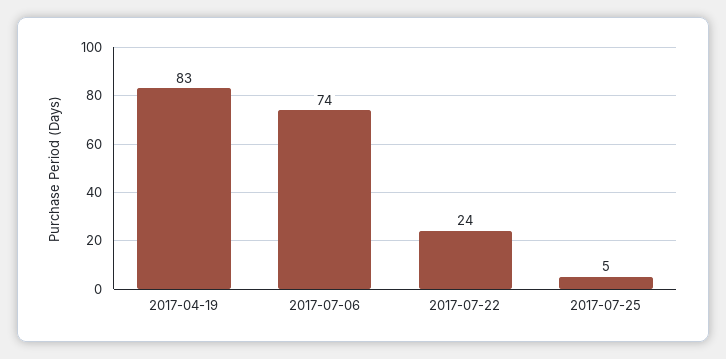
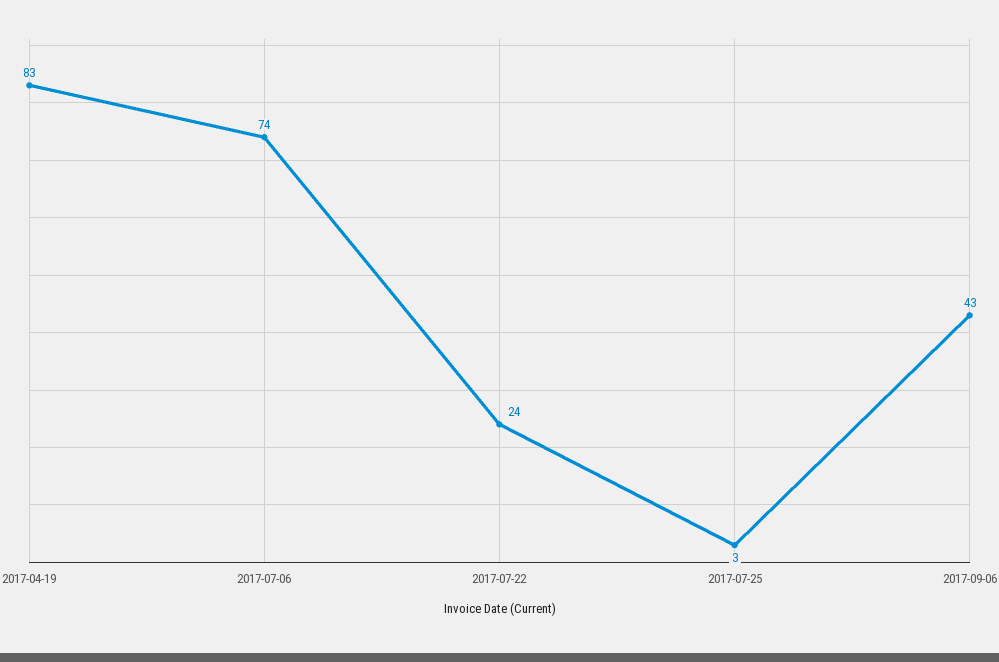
2017-07-25: 5 -> 3
2017-09-06: none -> 43

